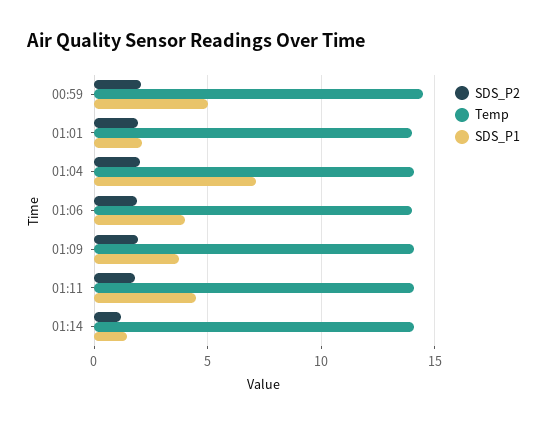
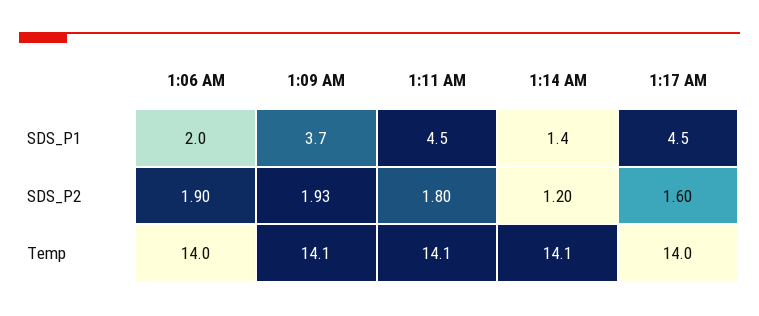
SDS_P2, 00:59: 2 -> none
Temp, 00:59: 14.5 -> none
SDS_P1, 00:59: 5 -> none
SDS_P2, 01:01: 2 -> none
Temp, 01:01: 14 -> none
SDS_P1, 01:01: 2 -> none
SDS_P2, 01:04: 2 -> none
Temp, 01:04: 14 -> none
SDS_P1, 01:04: 7 -> none
SDS_P1, 01:06: 4 -> 2
SDS_P1, 1:17 AM: none -> 4.5
SDS_P2, 1:17 AM: none -> 1.6
Temp, 1:17 AM: none -> 14

